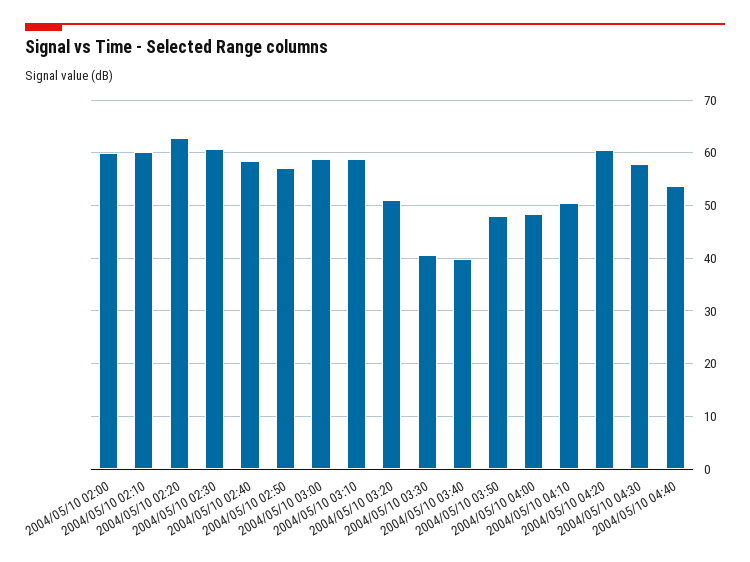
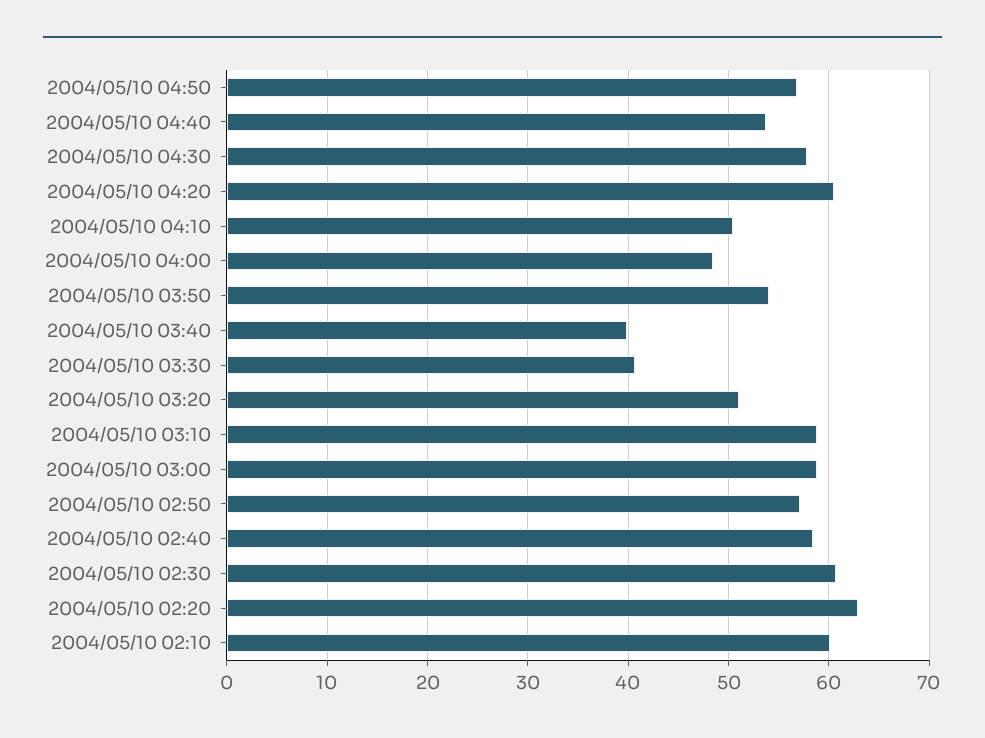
2004/05/10 02:00: 60 -> none
2004/05/10 03:50: 48 -> 54
2004/05/10 04:50: none -> 57

